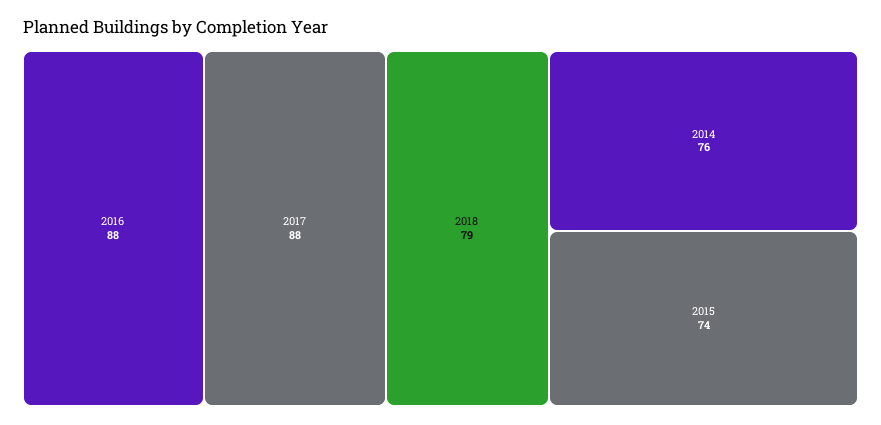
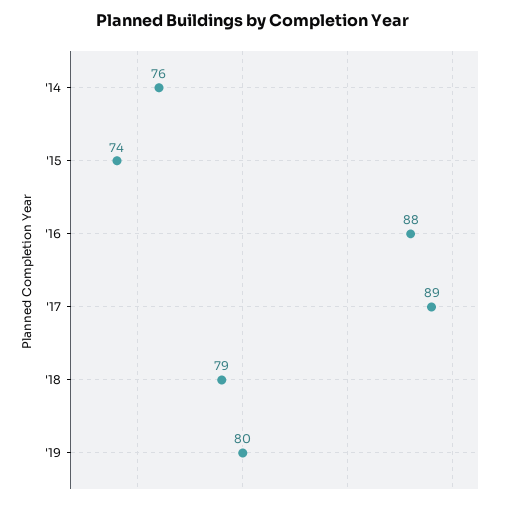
2017: 88 -> 89
'19: none -> 80

